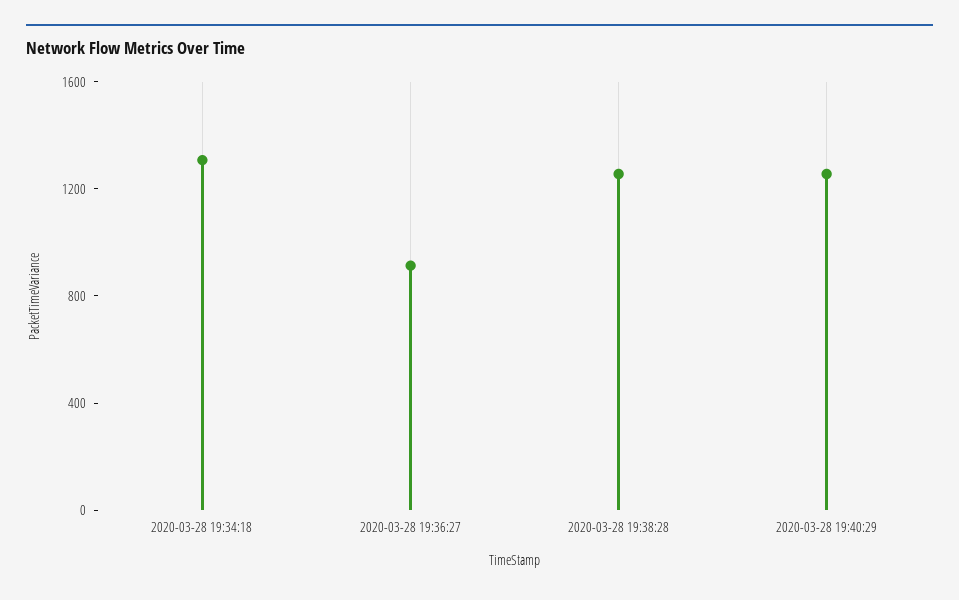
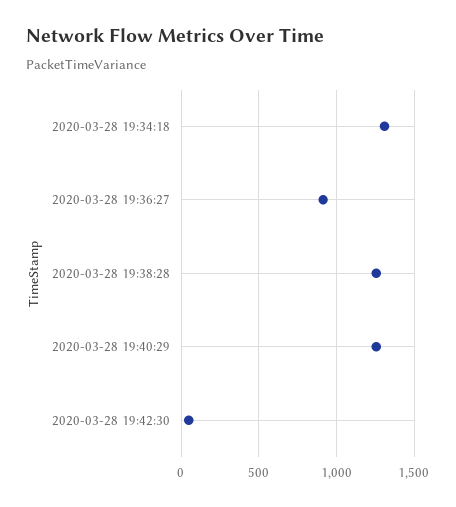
2020-03-28 19:42:30: none -> 50

